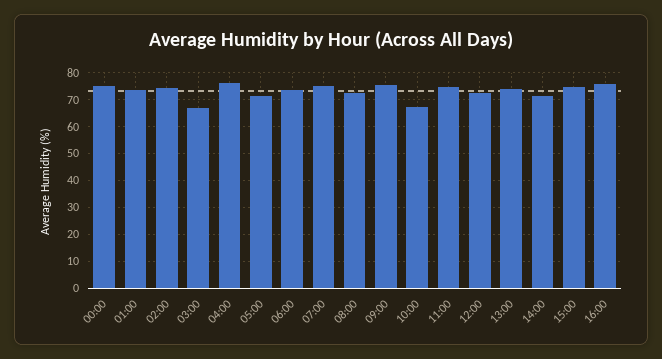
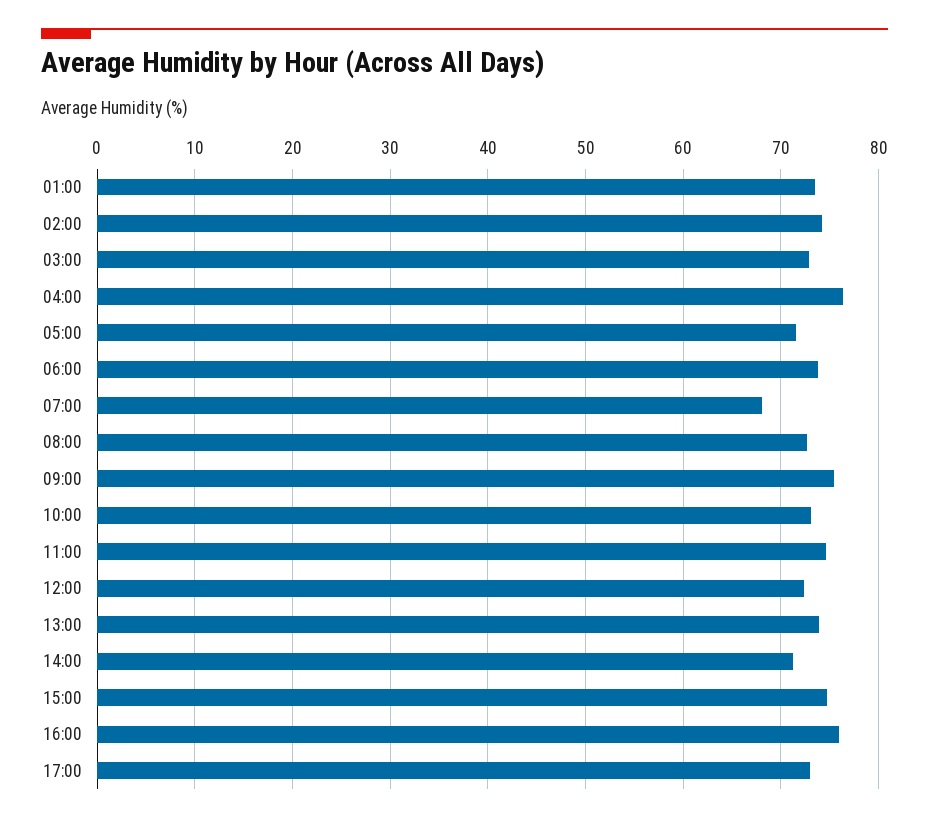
00:00: 75 -> none
03:00: 67.5 -> 73
07:00: 75 -> 68
10:00: 67.5 -> 73
17:00: none -> 73

